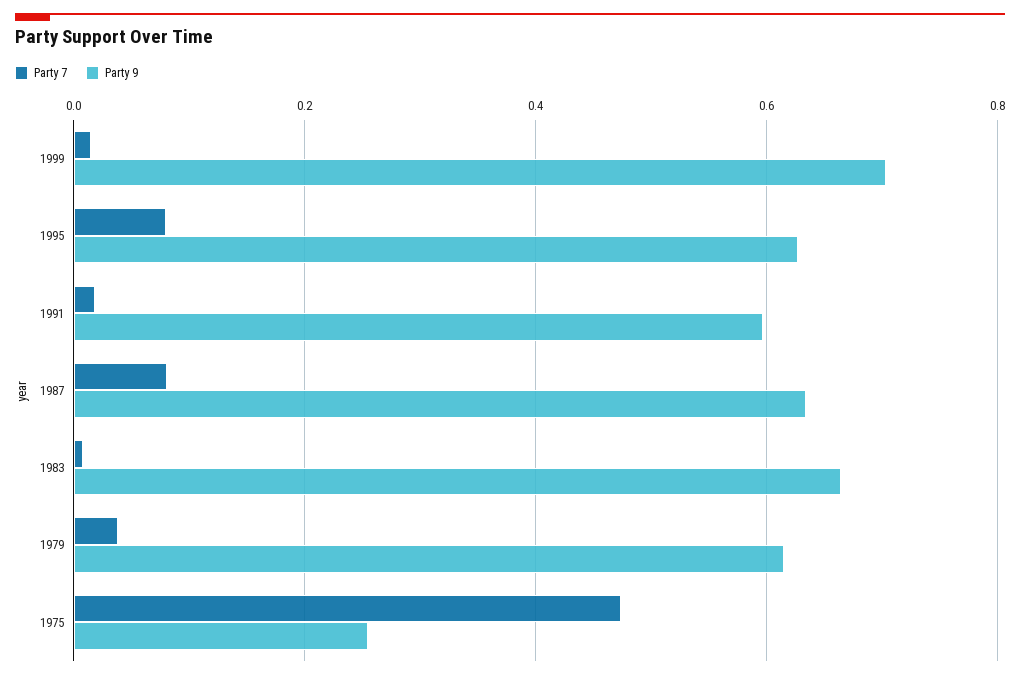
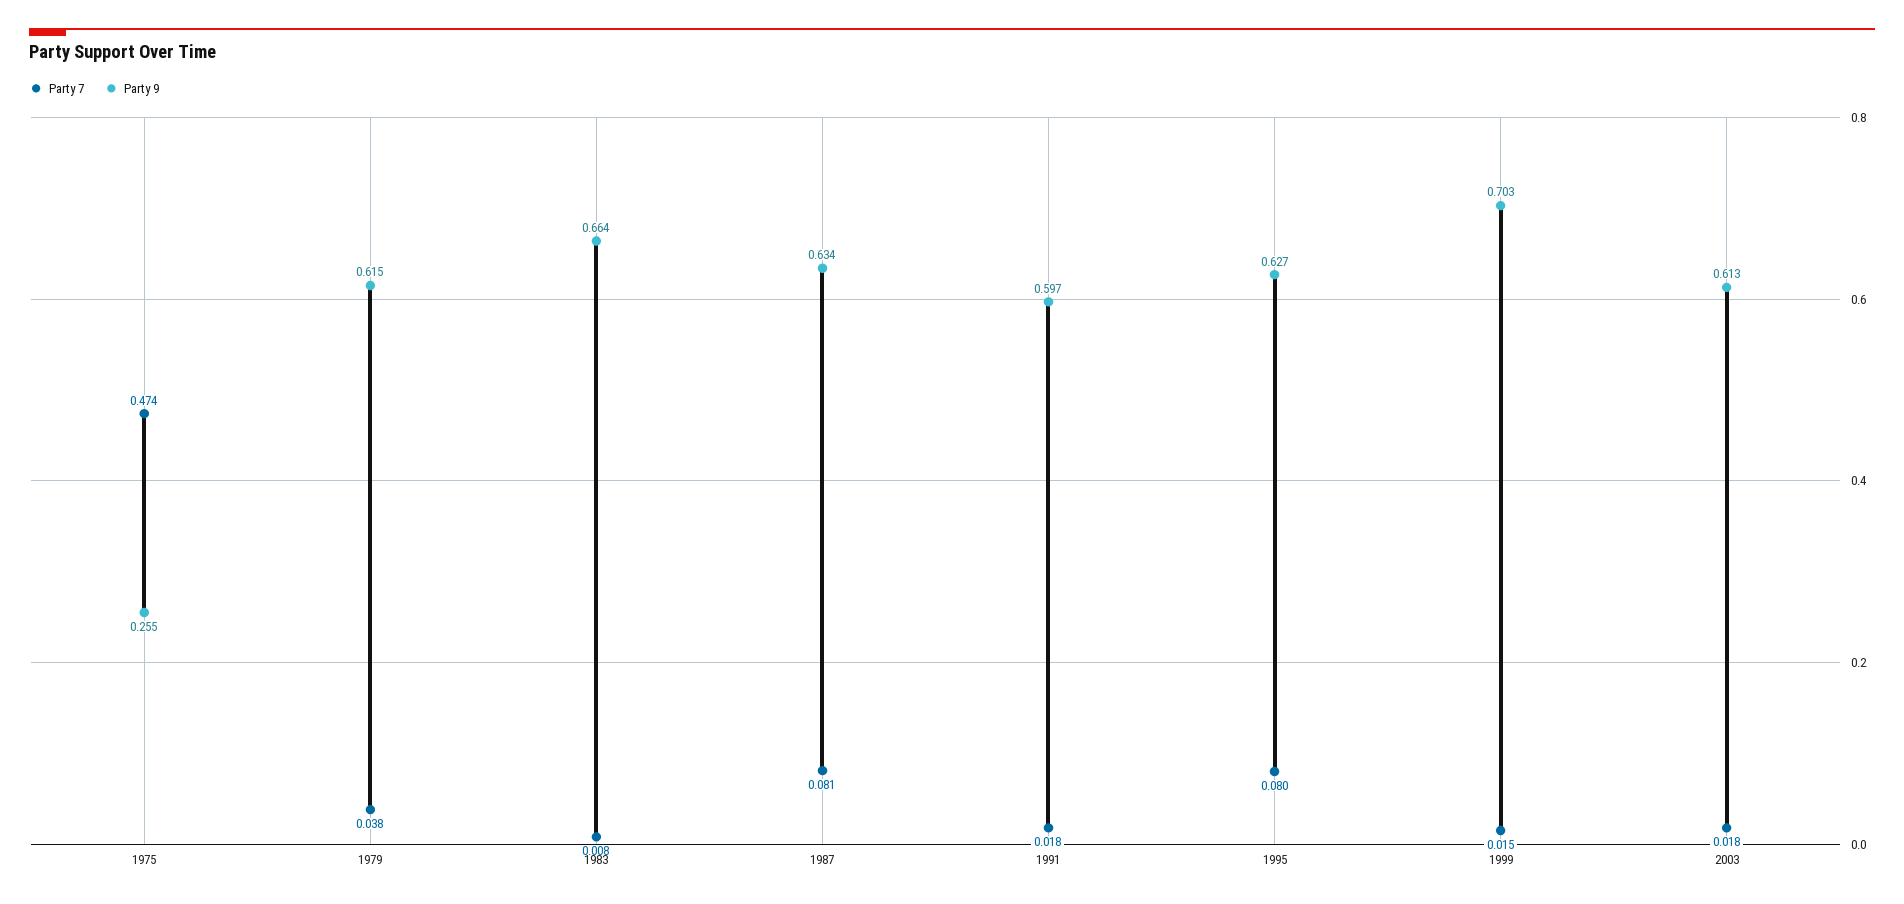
Party 7, 2003: none -> 0.018
Party 9, 2003: none -> 0.613

